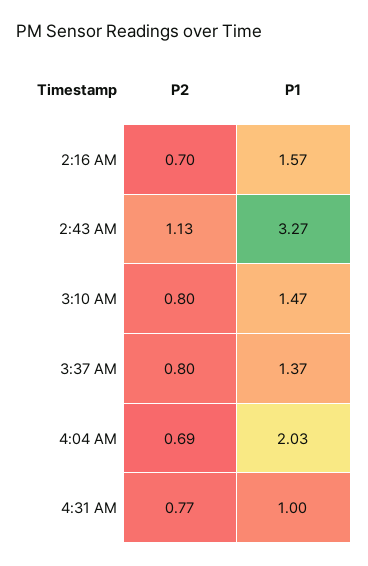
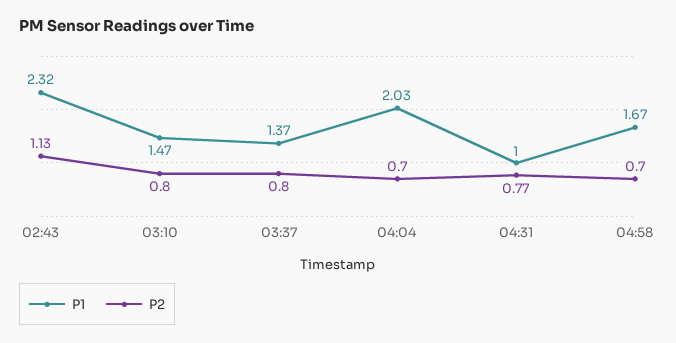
P2, 2:16 AM: 0.7 -> none
P1, 2:16 AM: 1.57 -> none
P1, 2:43 AM: 3.27 -> 2.32
P2, 4:04 AM: 0.69 -> 0.7
P1, 04:58: none -> 1.67
P2, 04:58: none -> 0.7

